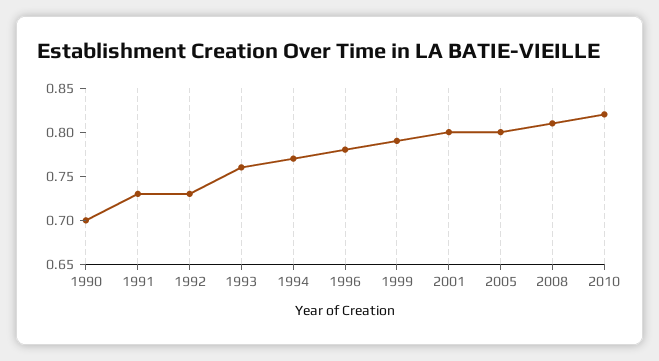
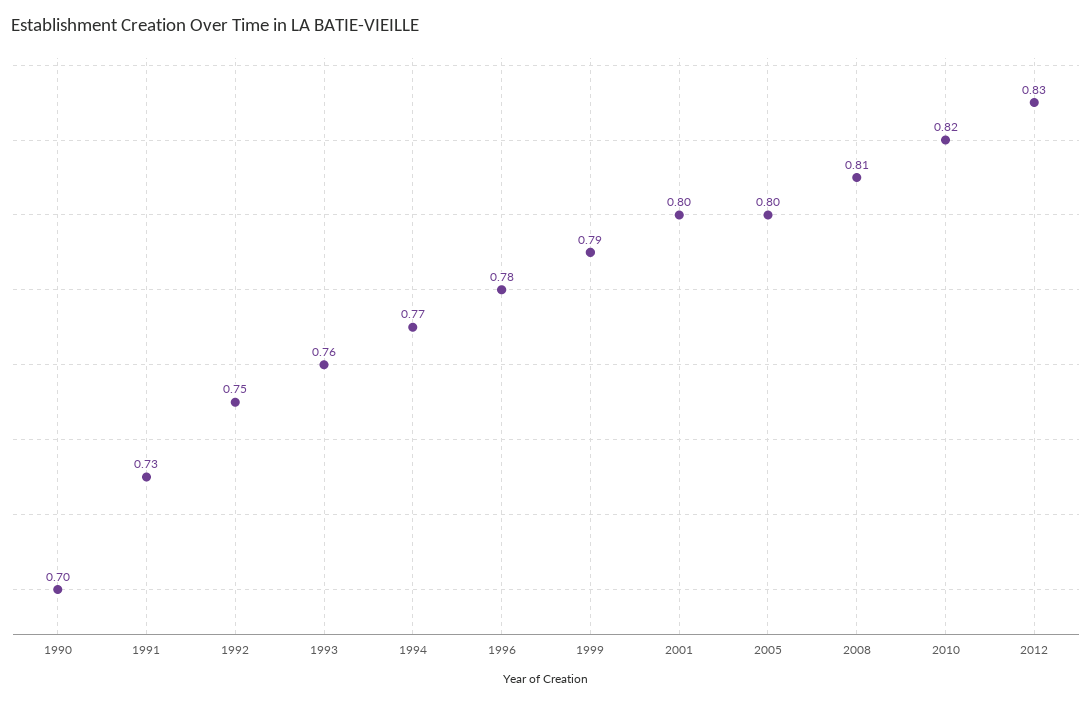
1992: 0.73 -> 0.75
2012: none -> 0.83

